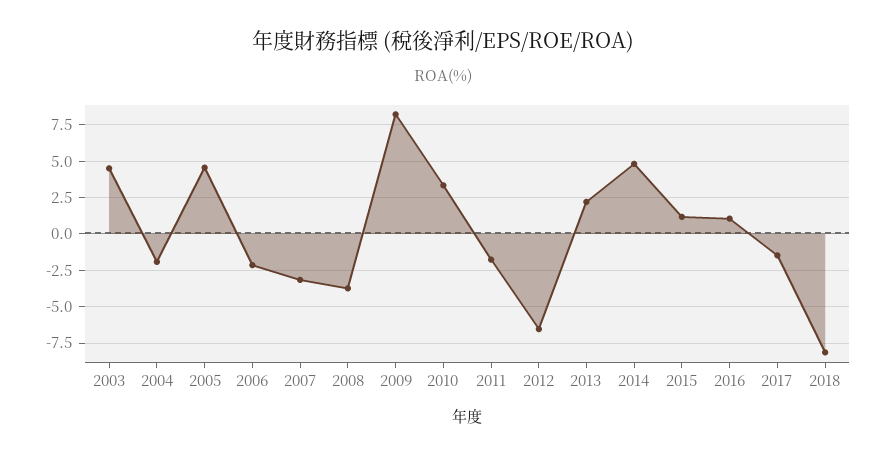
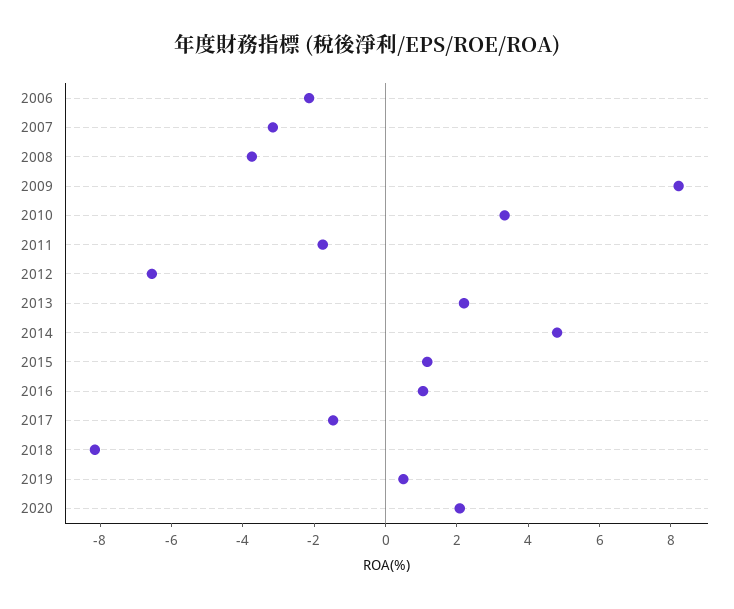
2003: 4.5 -> none
2004: -2 -> none
2005: 4.5 -> none
2019: none -> 0.5
2020: none -> 2

